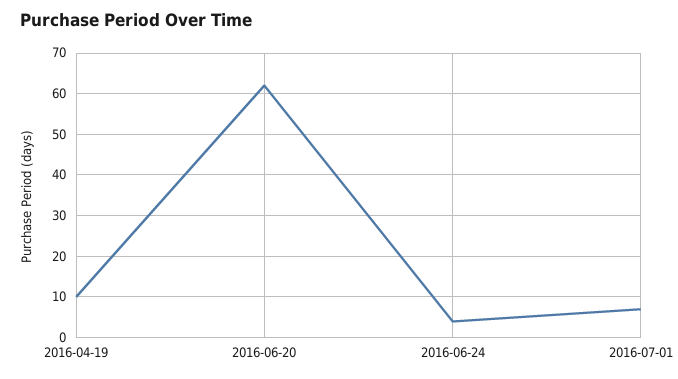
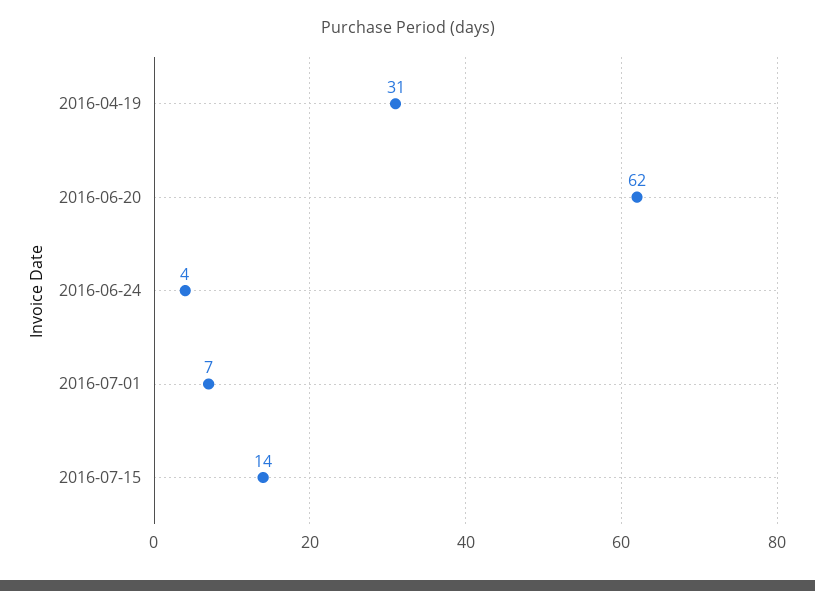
2016-04-19: 10 -> 31
2016-07-15: none -> 14

